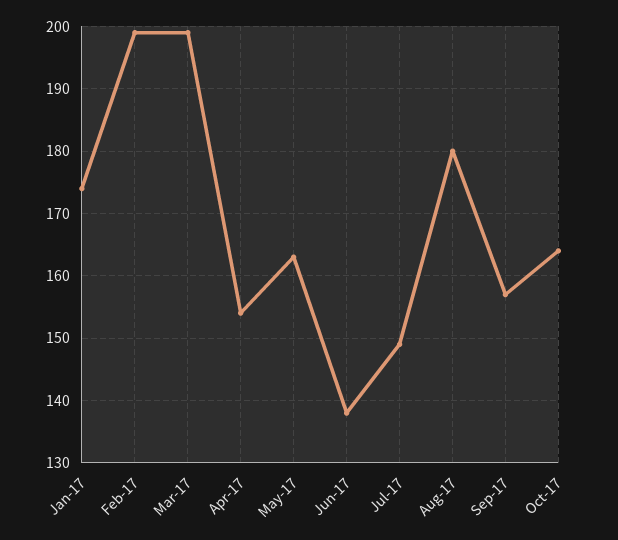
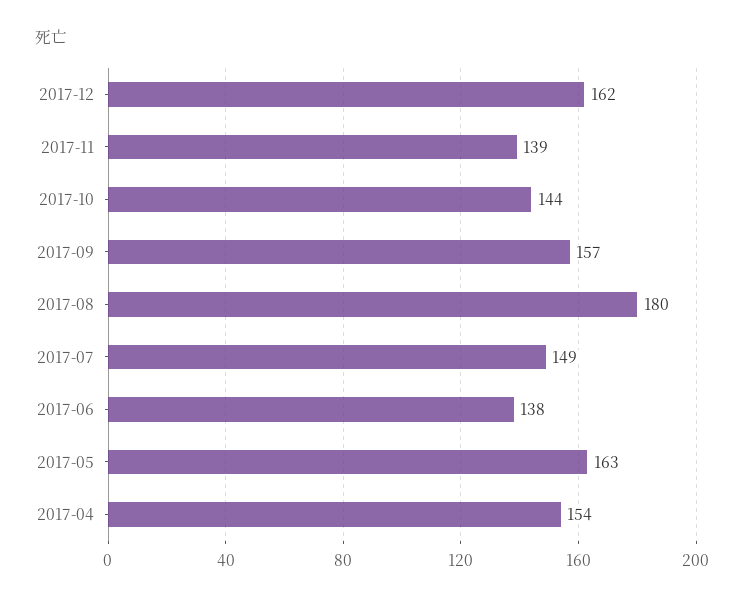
Jan-17: 174 -> none
Feb-17: 199 -> none
Mar-17: 199 -> none
Oct-17: 164 -> 144
2017-12: none -> 162
2017-11: none -> 139

